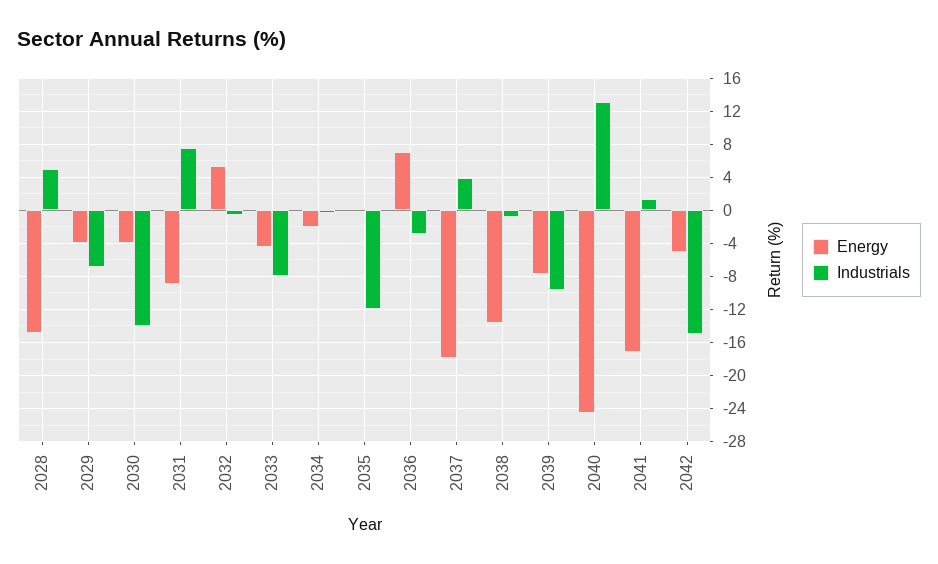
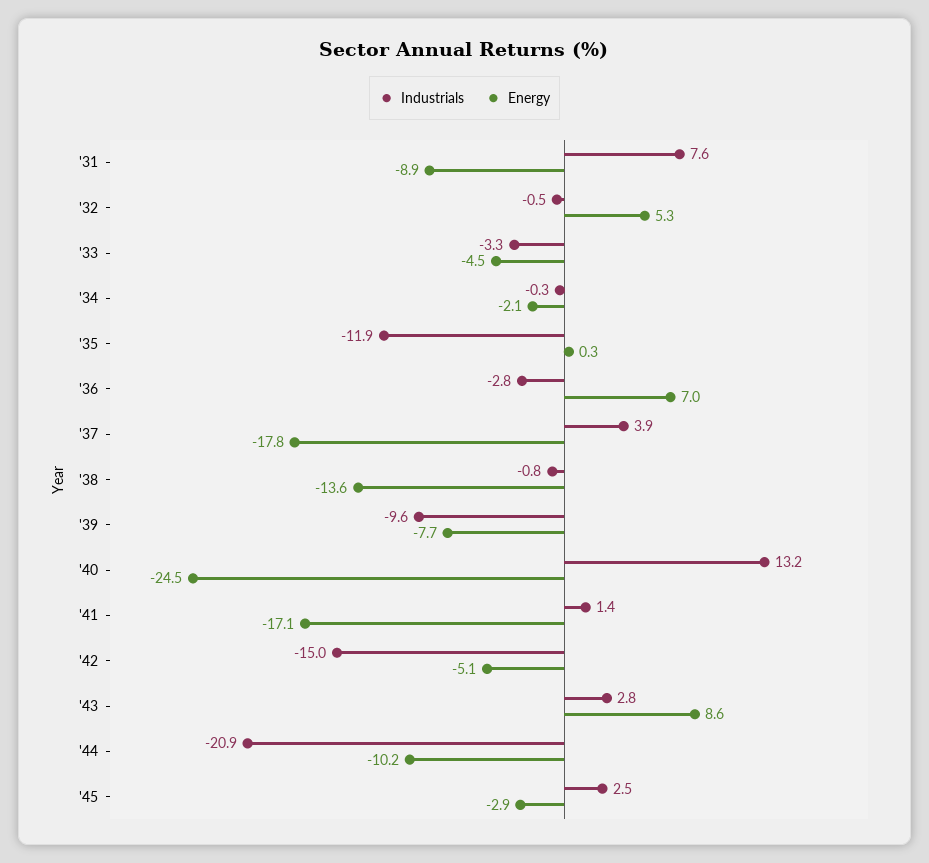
Energy, 2028: -15 -> none
Industrials, 2028: 5 -> none
Energy, 2029: -4 -> none
Industrials, 2029: -7 -> none
Energy, 2030: -4 -> none
Industrials, 2030: -14 -> none
Industrials, 2033: -8 -> -3.3
Industrials, '43: none -> 2.8
Energy, '43: none -> 8.6
Industrials, '44: none -> -20.9
Energy, '44: none -> -10.2
Industrials, '45: none -> 2.5
Energy, '45: none -> -2.9

